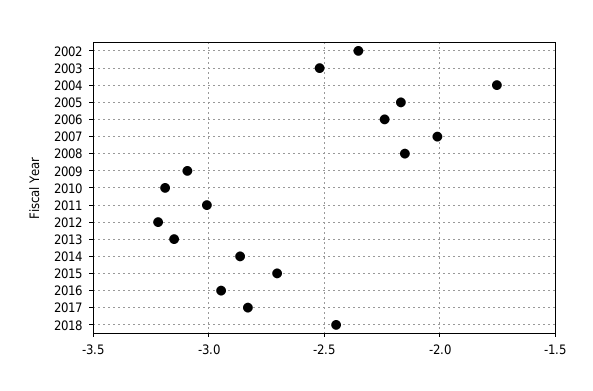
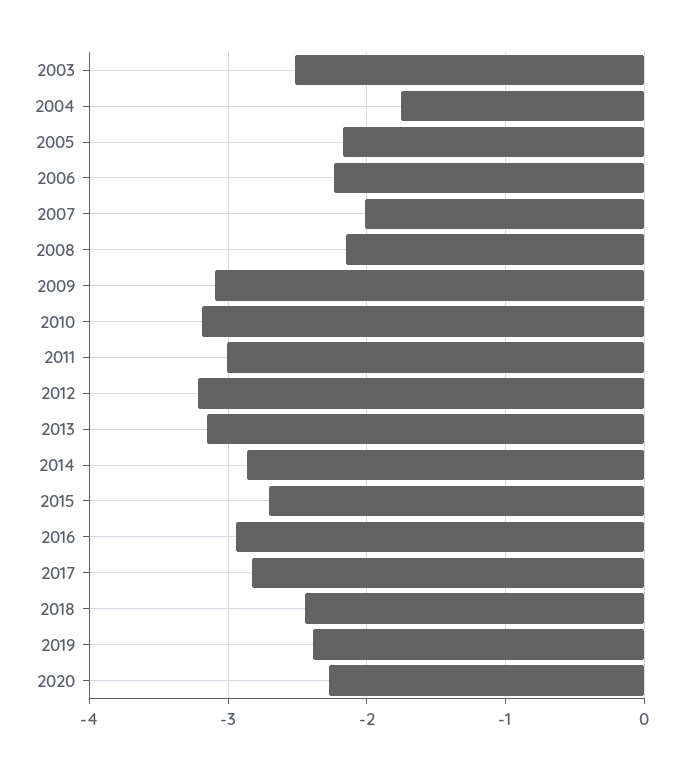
2002: -2.35 -> none
2019: none -> -2.4
2020: none -> -2.3

